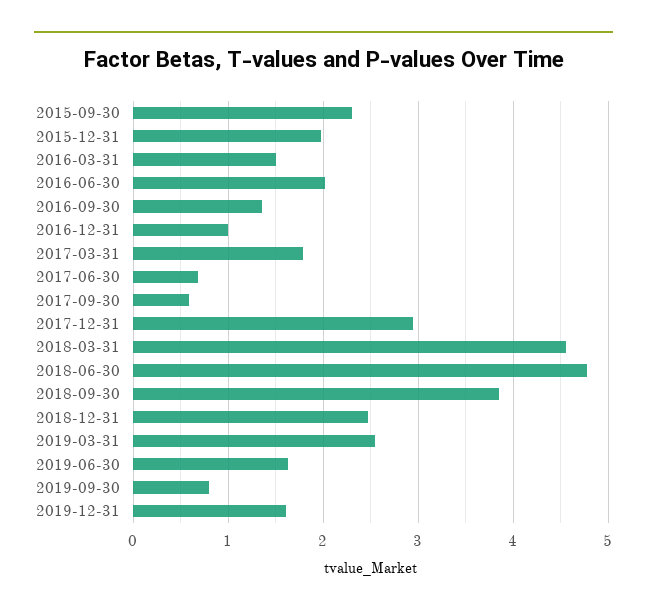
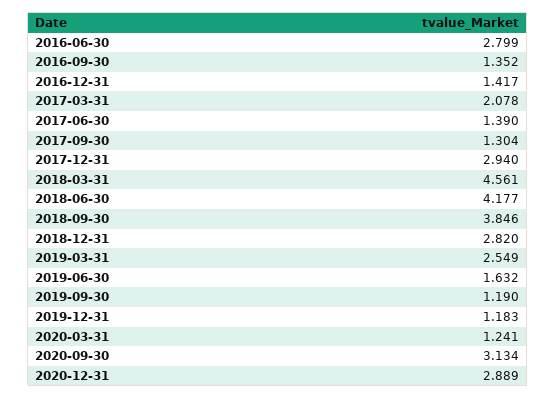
2015-09-30: 2.3 -> none
2015-12-31: 2 -> none
2016-03-31: 1.5 -> none
2016-06-30: 2 -> 2.799
2016-12-31: 1 -> 1.417
2017-03-31: 1.8 -> 2.078
2017-06-30: 0.7 -> 1.39
2017-09-30: 0.6 -> 1.304
2018-06-30: 4.8 -> 4.177
2018-12-31: 2.5 -> 2.82
2019-09-30: 0.8 -> 1.19
2019-12-31: 1.6 -> 1.183
2020-03-31: none -> 1.241
2020-09-30: none -> 3.134
2020-12-31: none -> 2.889

